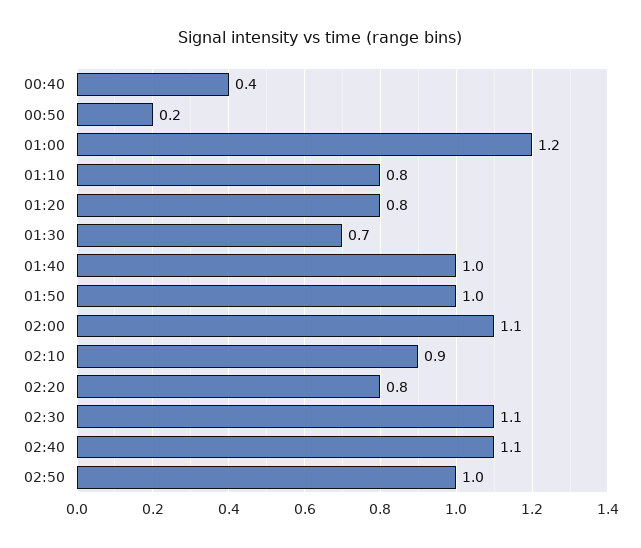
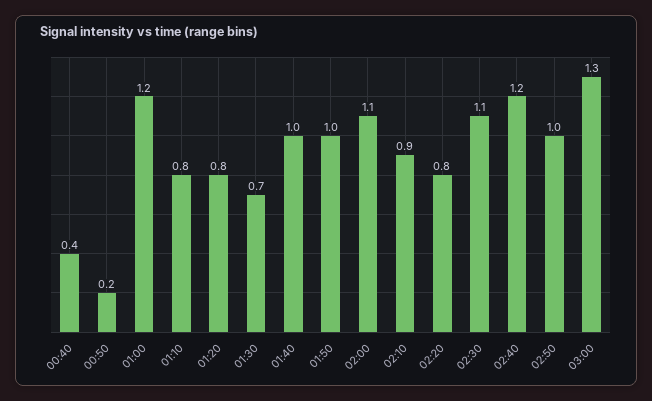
02:40: 1.1 -> 1.2
03:00: none -> 1.3

